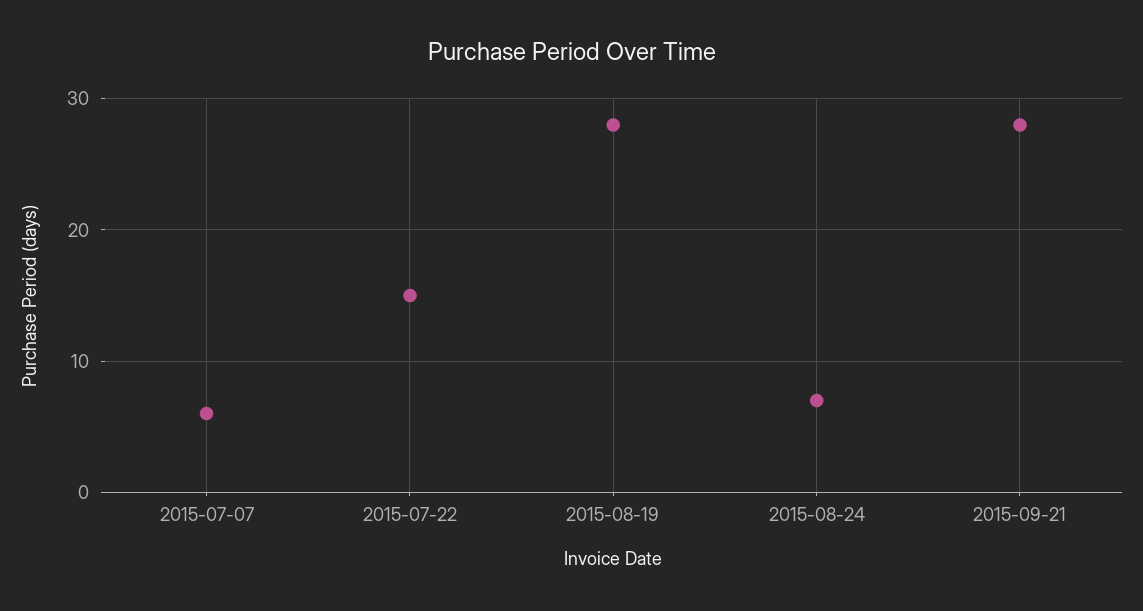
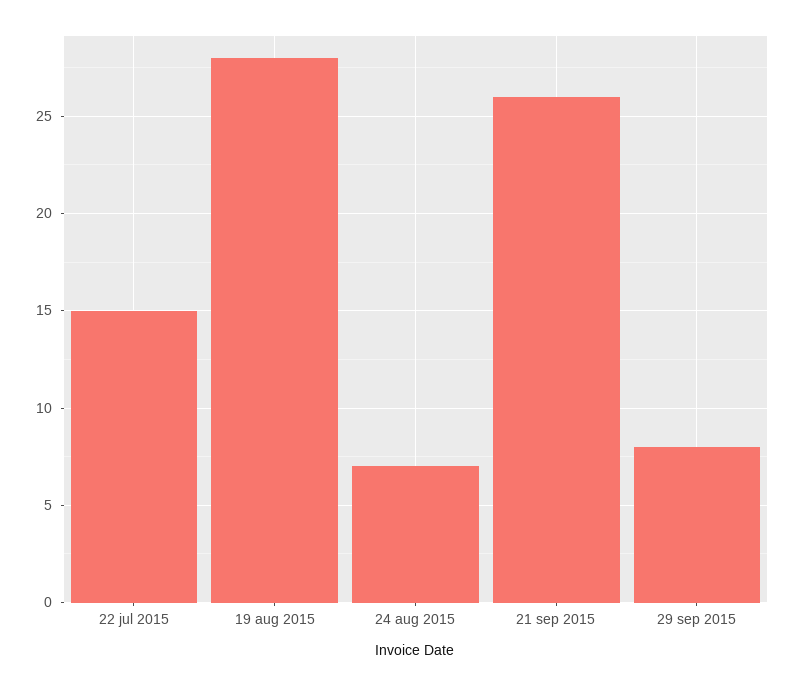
2015-07-07: 6 -> none
2015-09-21: 28 -> 26
29 sep 2015: none -> 8

